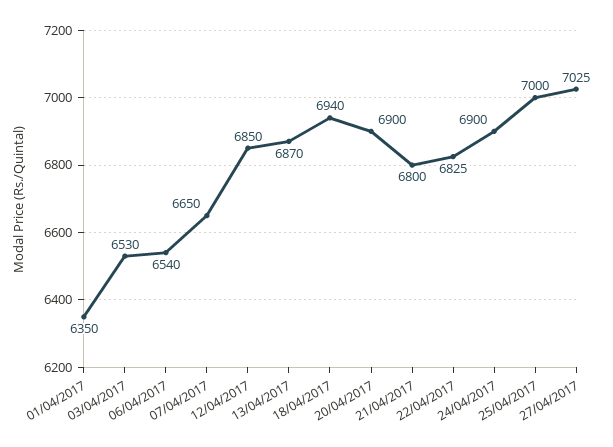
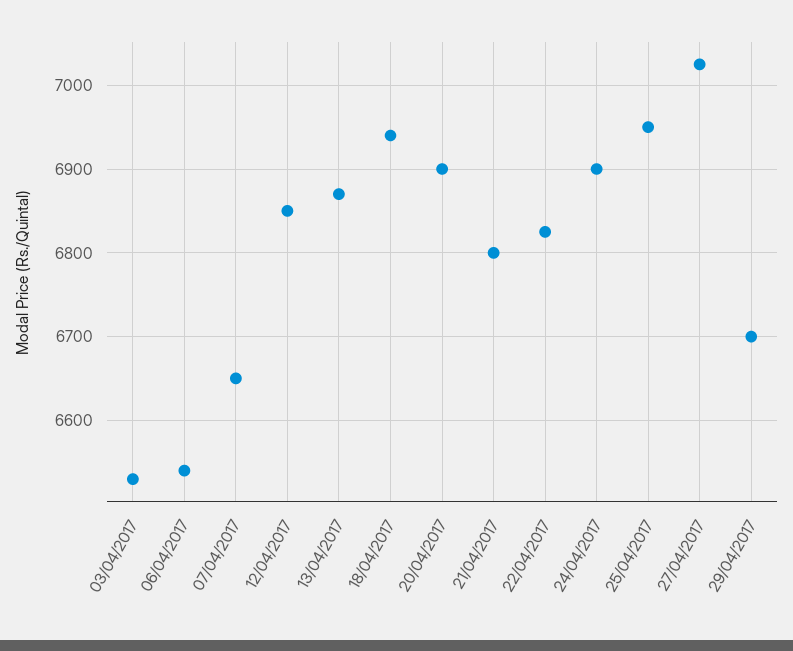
01/04/2017: 6350 -> none
25/04/2017: 7000 -> 6950
29/04/2017: none -> 6700

